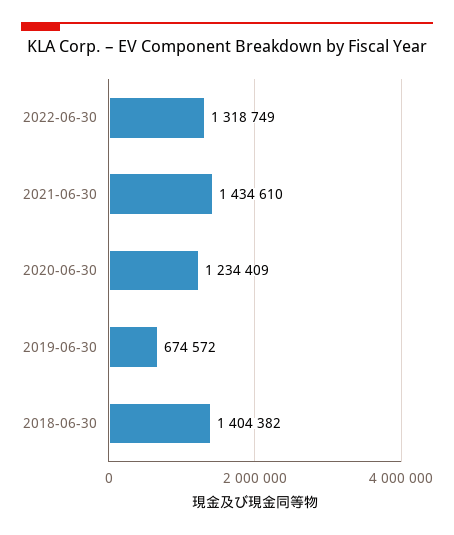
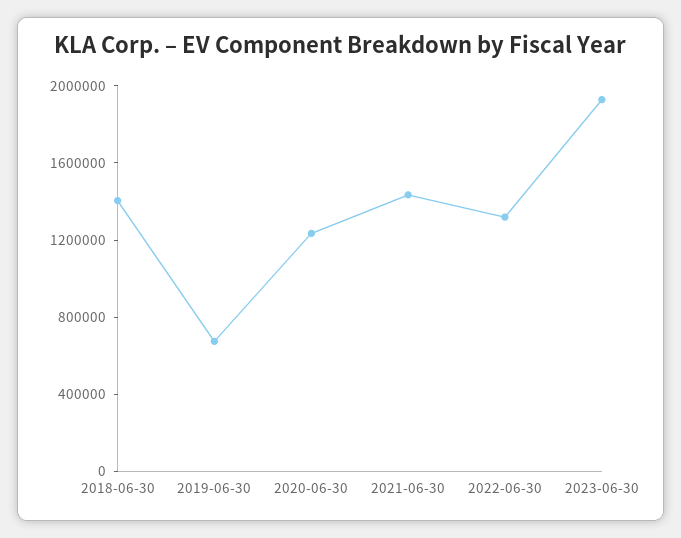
2023-06-30: none -> 1900000

